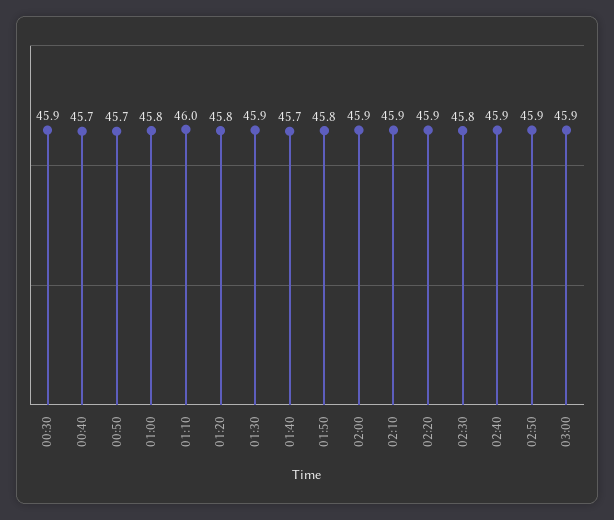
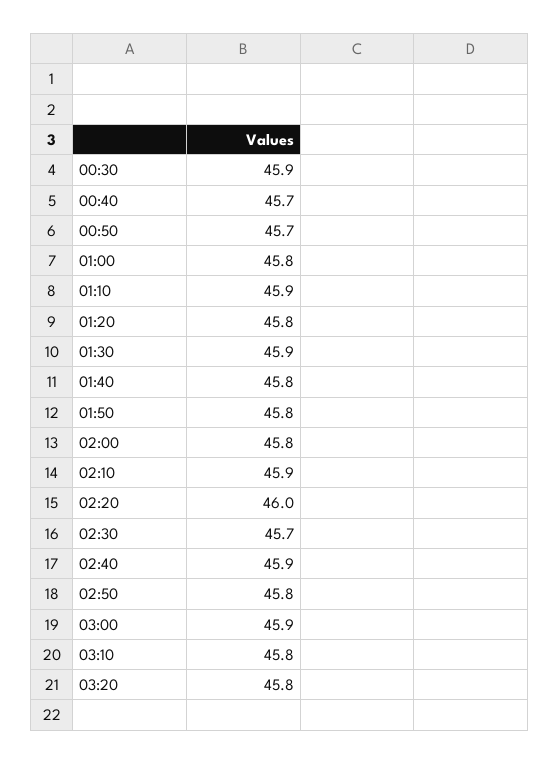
01:10: 46 -> 45.9
01:40: 45.7 -> 45.8
02:00: 45.9 -> 45.8
02:20: 45.9 -> 46
02:30: 45.8 -> 45.7
02:50: 45.9 -> 45.8
03:10: none -> 45.8
03:20: none -> 45.8

